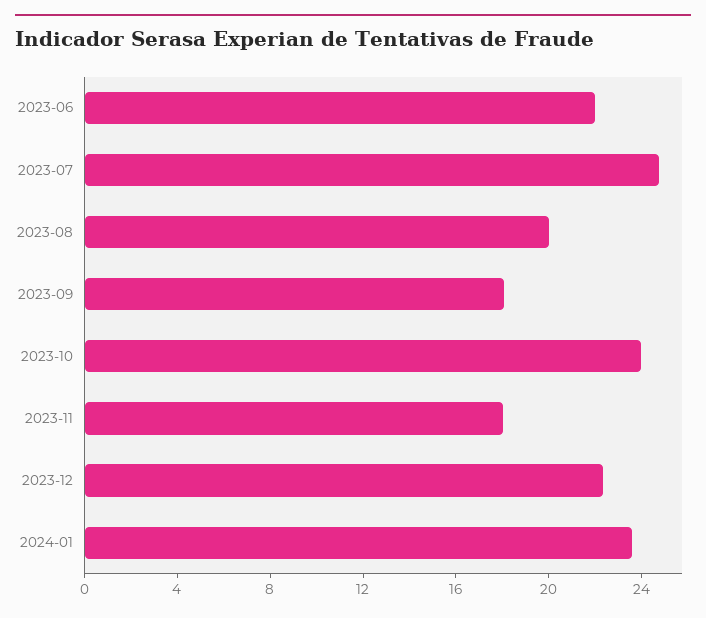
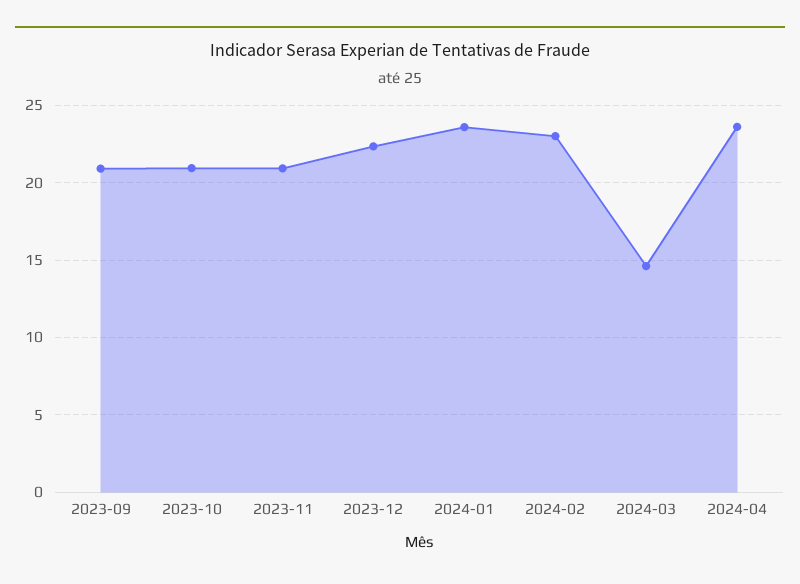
2023-06: 22 -> none
2023-07: 25 -> none
2023-08: 20 -> none
2023-09: 18 -> 21
2023-10: 24 -> 21
2023-11: 18 -> 21
2024-02: none -> 23
2024-03: none -> 14.5
2024-04: none -> 23.5

